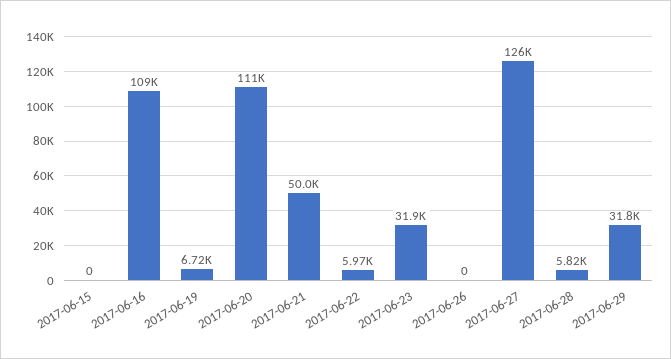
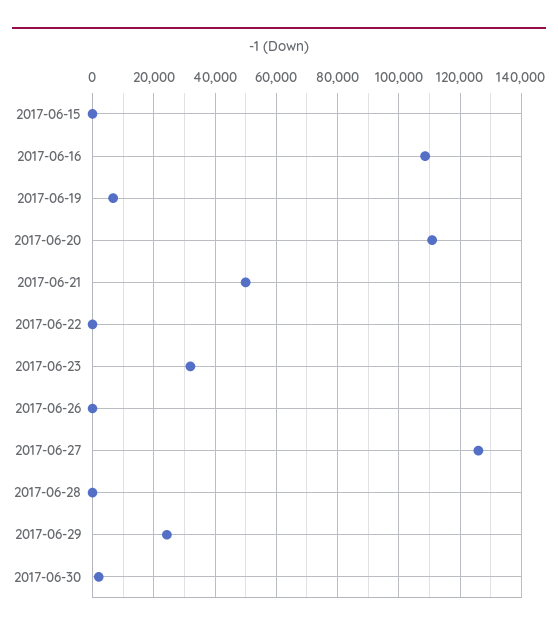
2017-06-22: 5970 -> 0
2017-06-28: 5820 -> 0
2017-06-29: 31800 -> 24000
2017-06-30: none -> 2000

